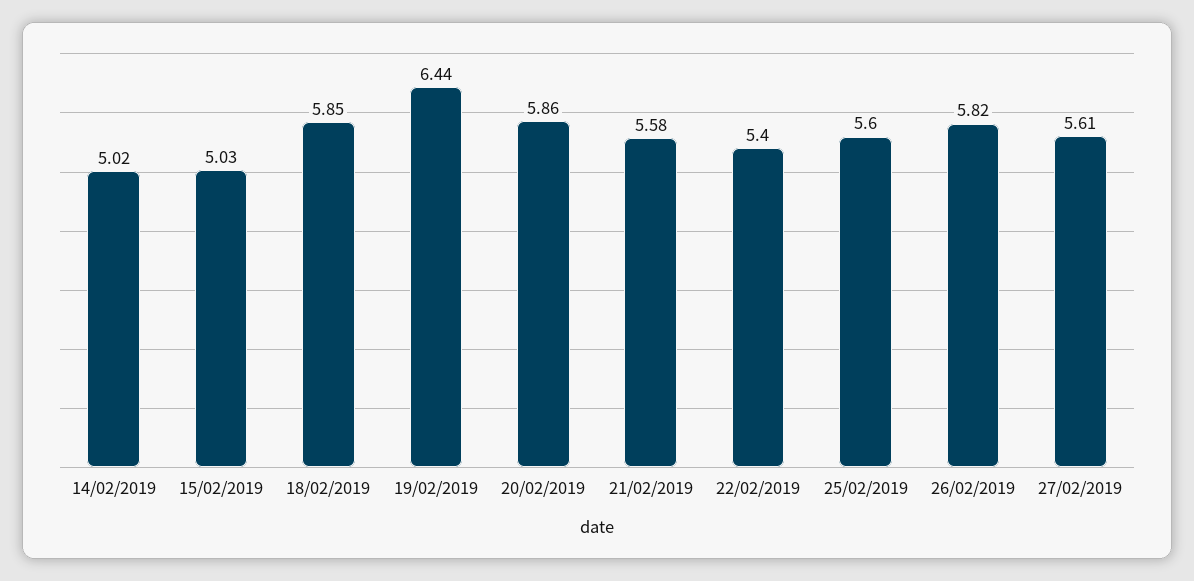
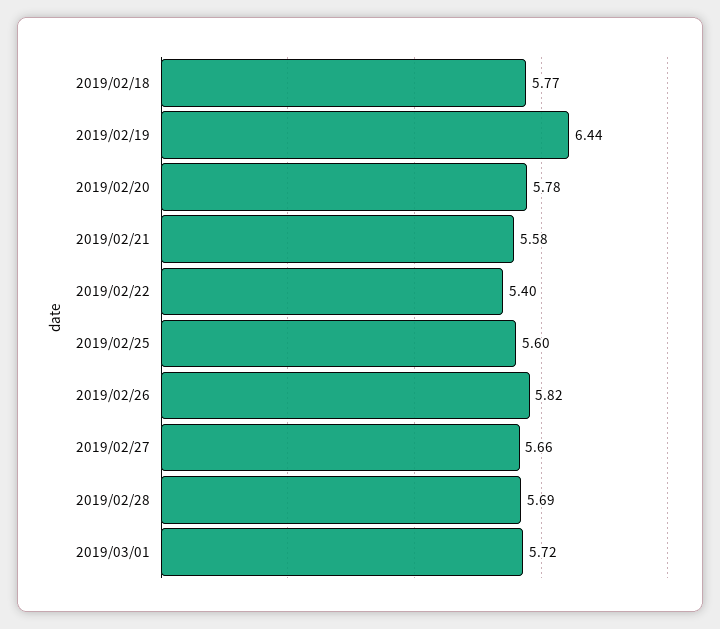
14/02/2019: 5.02 -> none
15/02/2019: 5.03 -> none
18/02/2019: 5.85 -> 5.77
20/02/2019: 5.86 -> 5.78
27/02/2019: 5.61 -> 5.66
2019/02/28: none -> 5.69
2019/03/01: none -> 5.72

